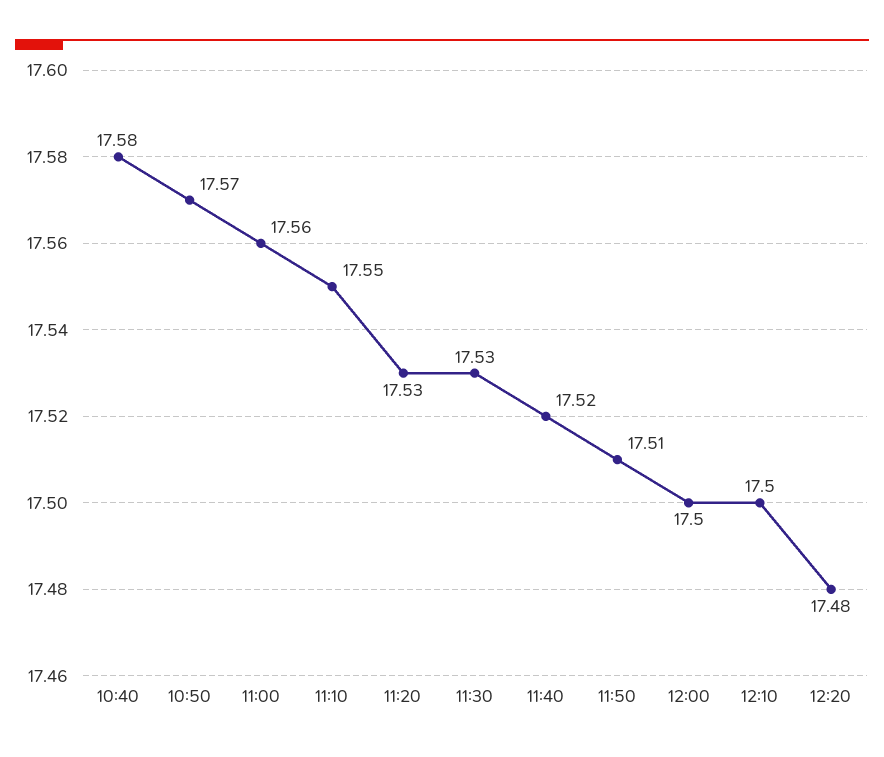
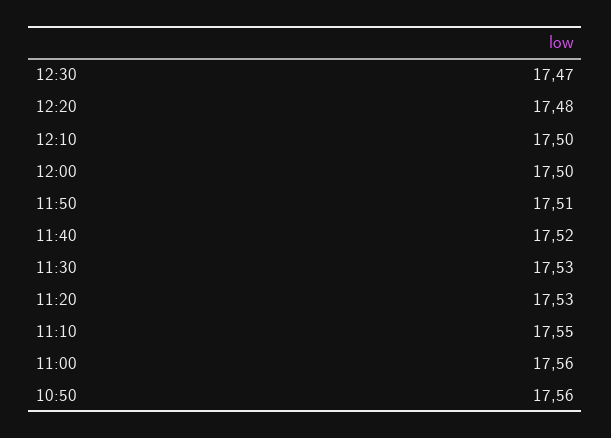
10:40: 17.58 -> none
10:50: 17.57 -> 17.56
12:30: none -> 17.47

